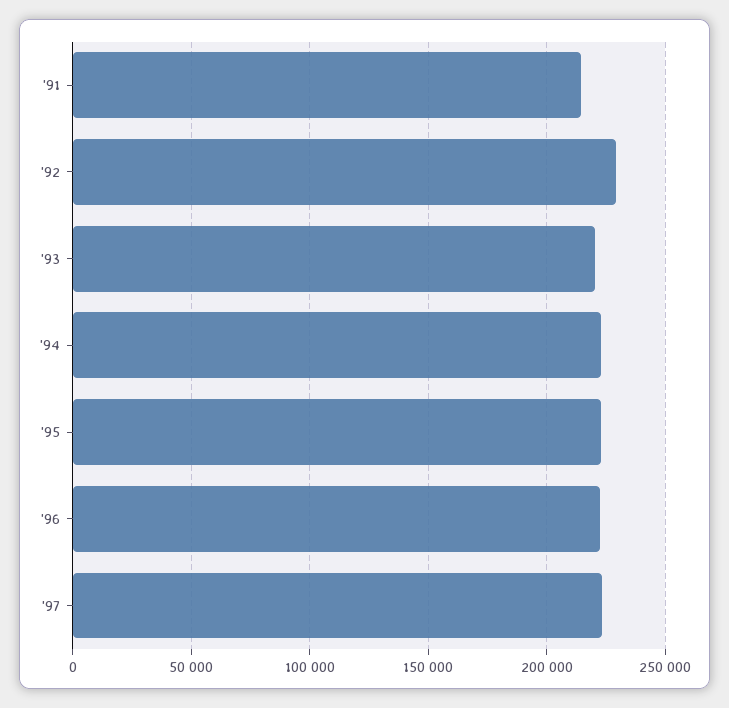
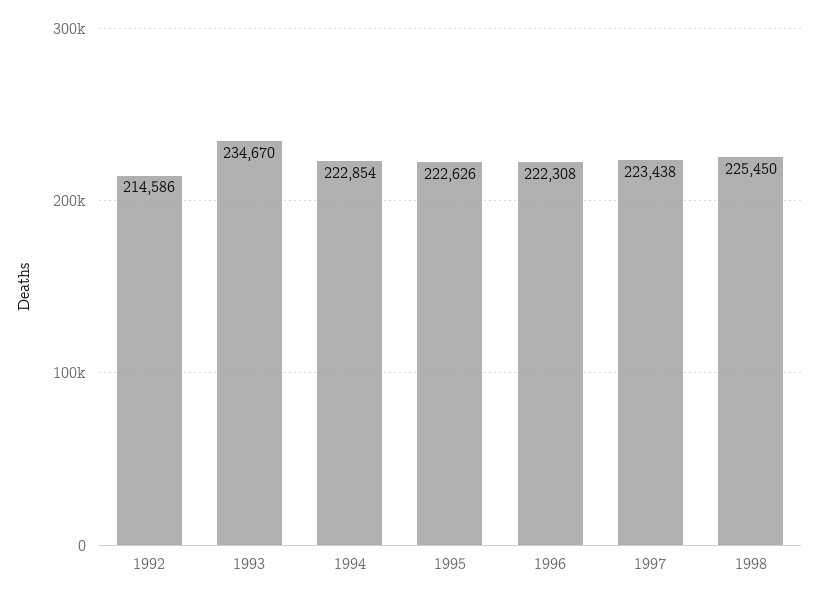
'91: 215000 -> none
'92: 230000 -> 214586
'93: 220000 -> 234670
1998: none -> 225450

